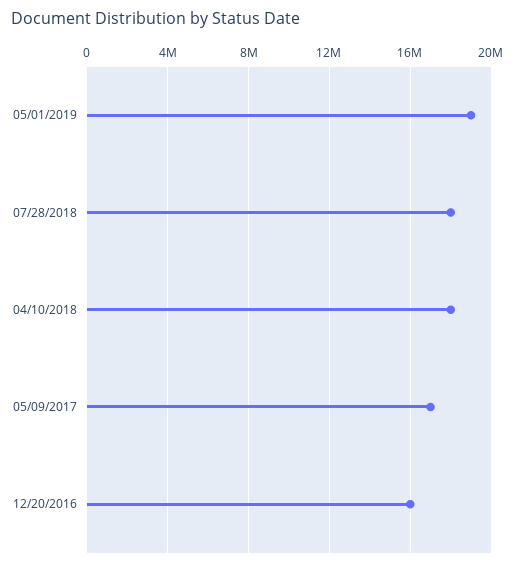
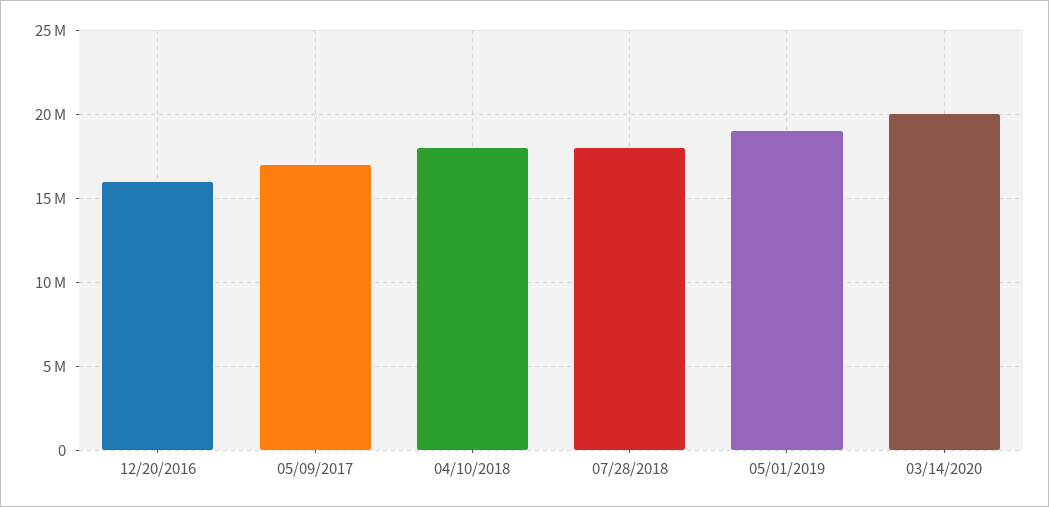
03/14/2020: none -> 20000000

